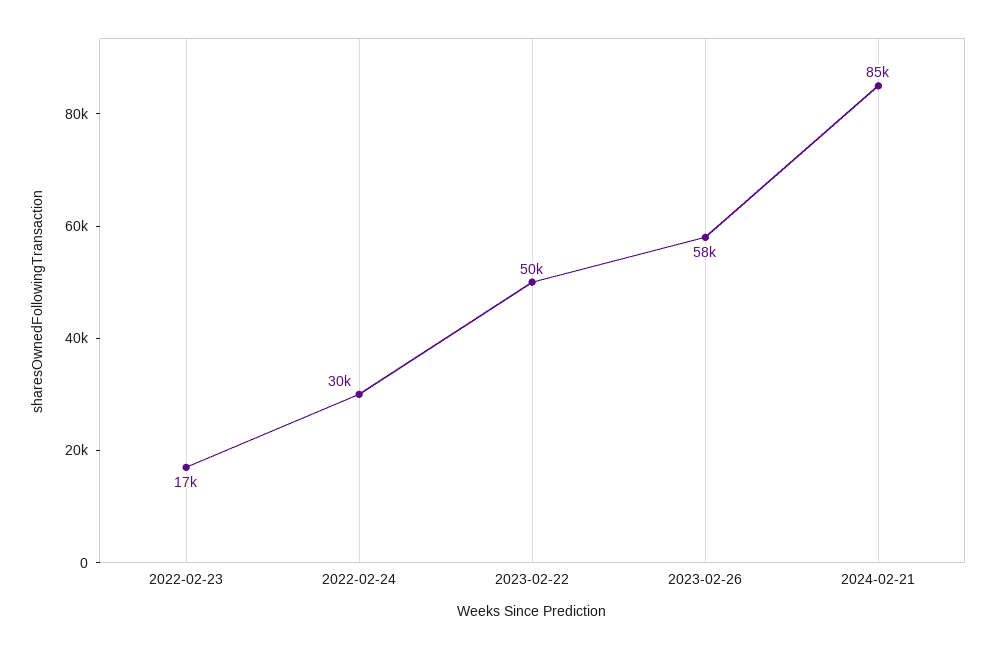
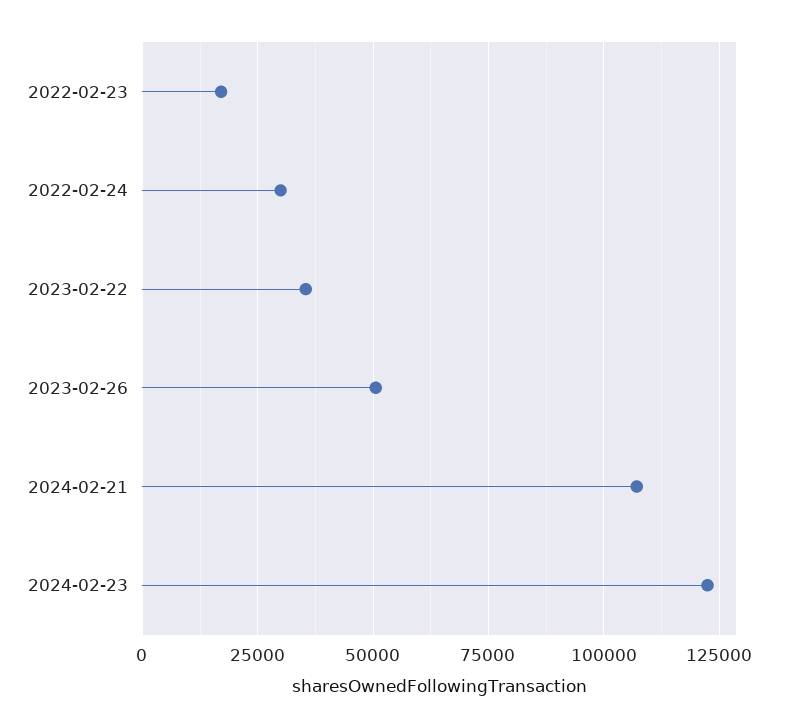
2023-02-22: 50000 -> 35000
2023-02-26: 58000 -> 50000
2024-02-21: 85000 -> 107500
2024-02-23: none -> 122500

